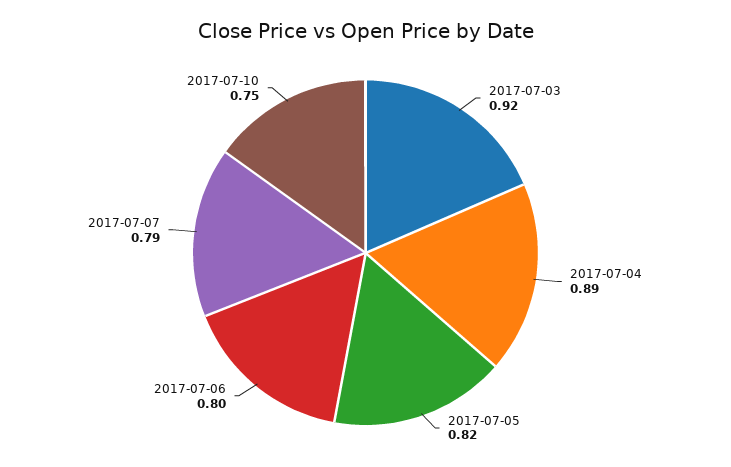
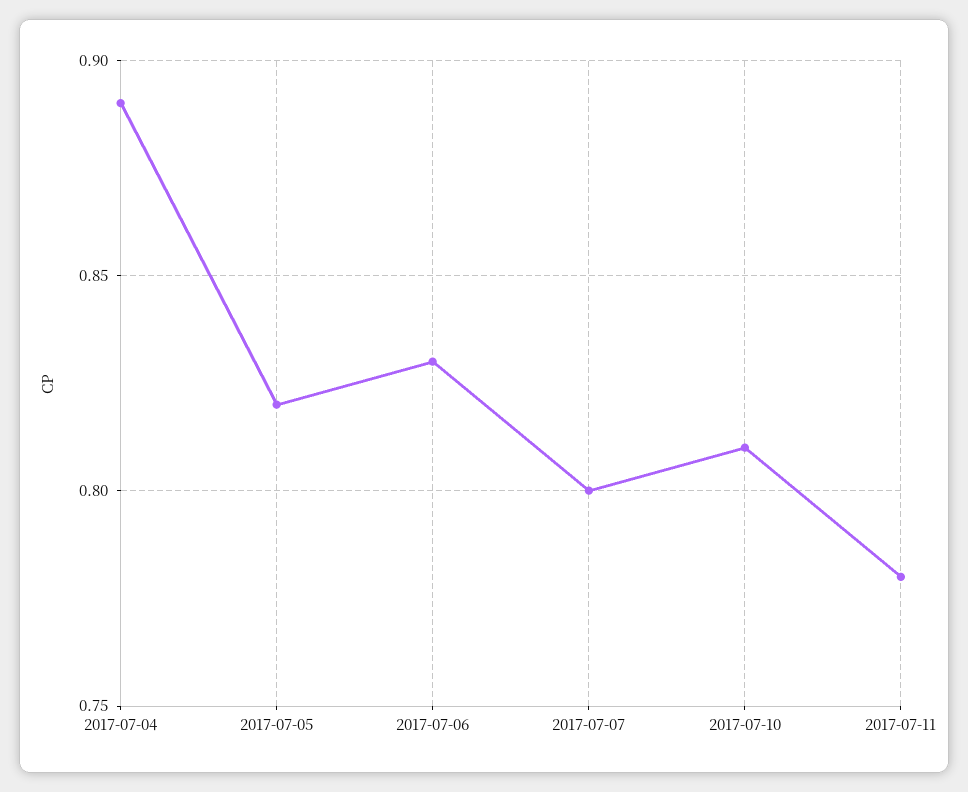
2017-07-03: 0.92 -> none
2017-07-06: 0.8 -> 0.83
2017-07-07: 0.79 -> 0.8
2017-07-10: 0.75 -> 0.81
2017-07-11: none -> 0.78

